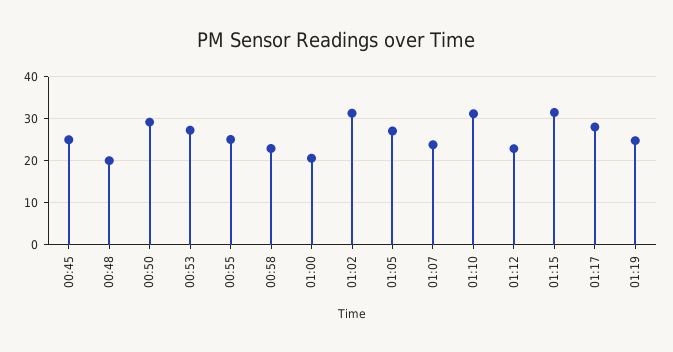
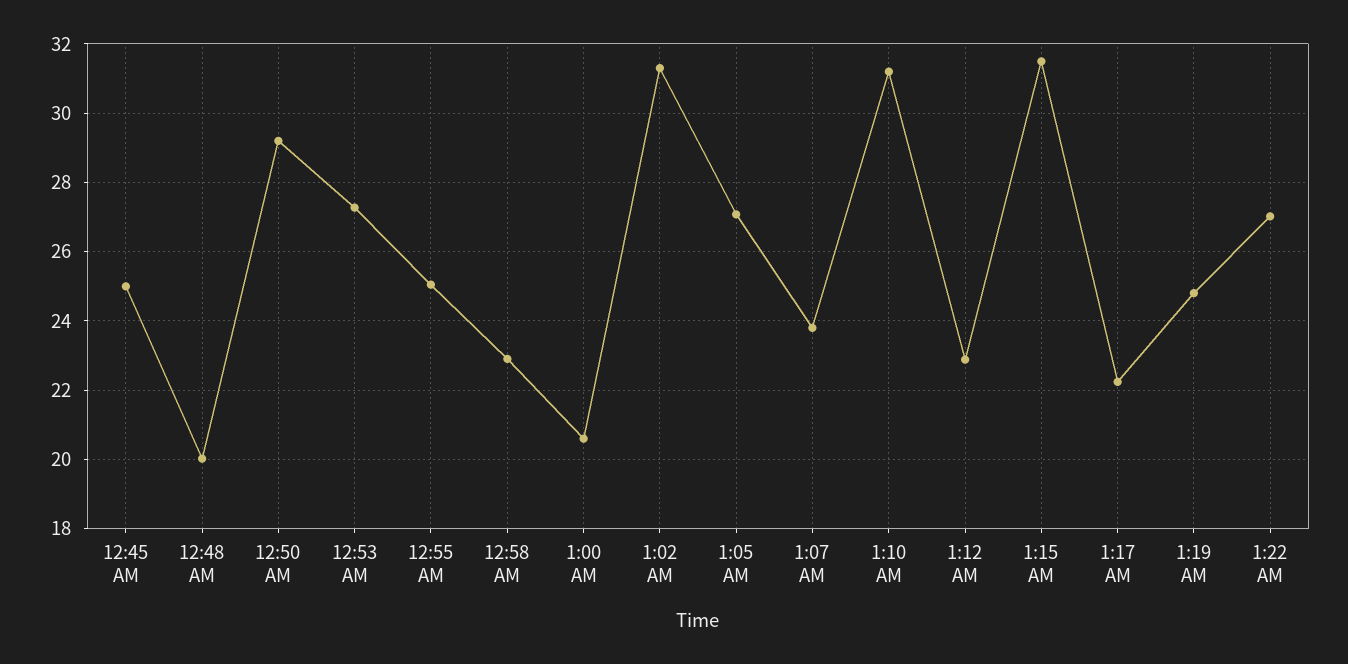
01:17: 28 -> 22.2
1:22 AM: none -> 27

